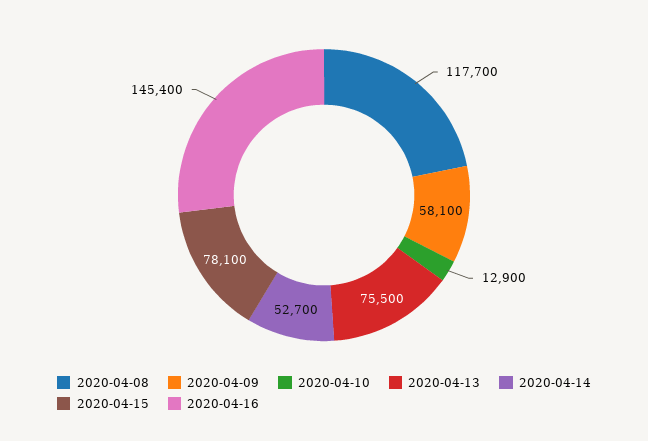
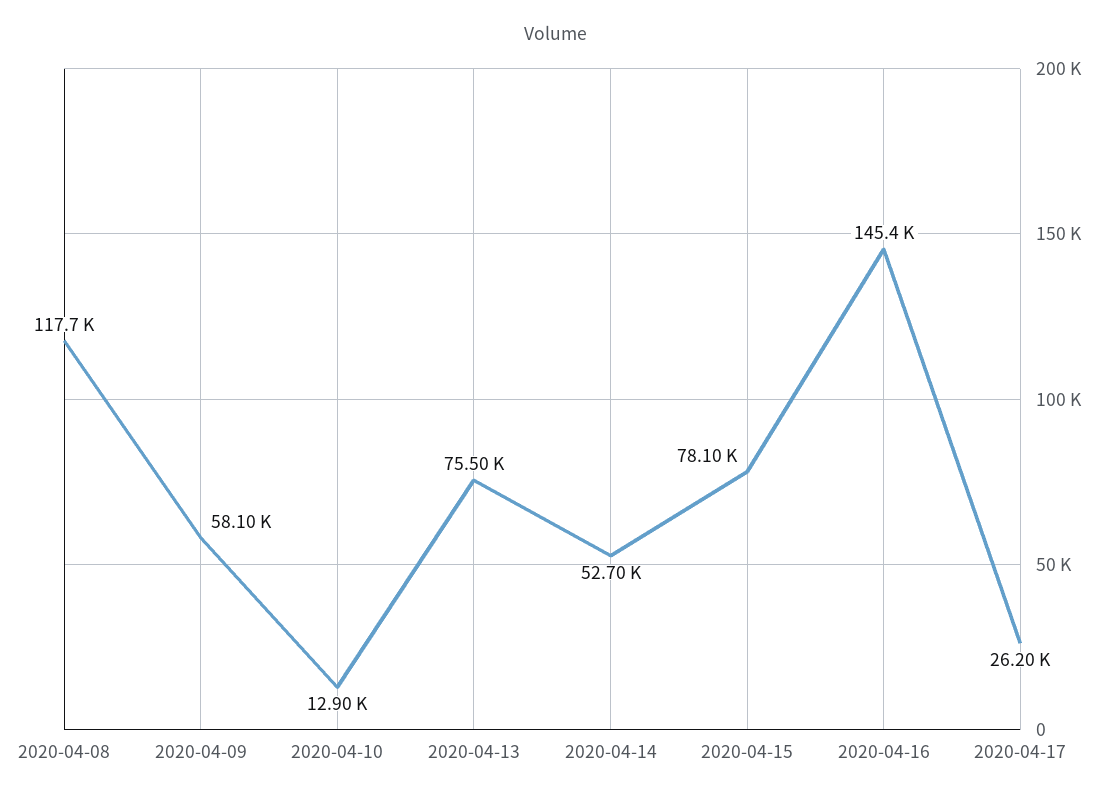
2020-04-17: none -> 26200

